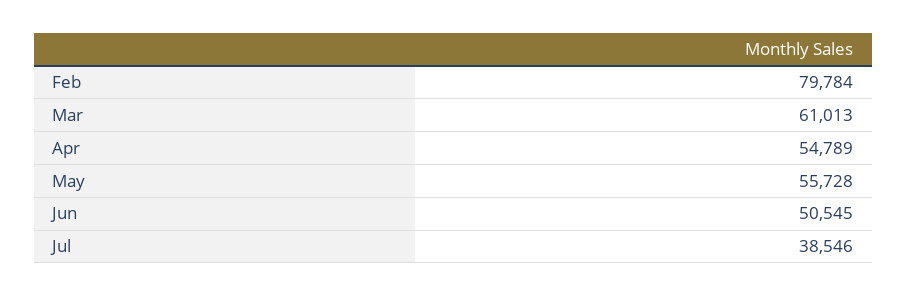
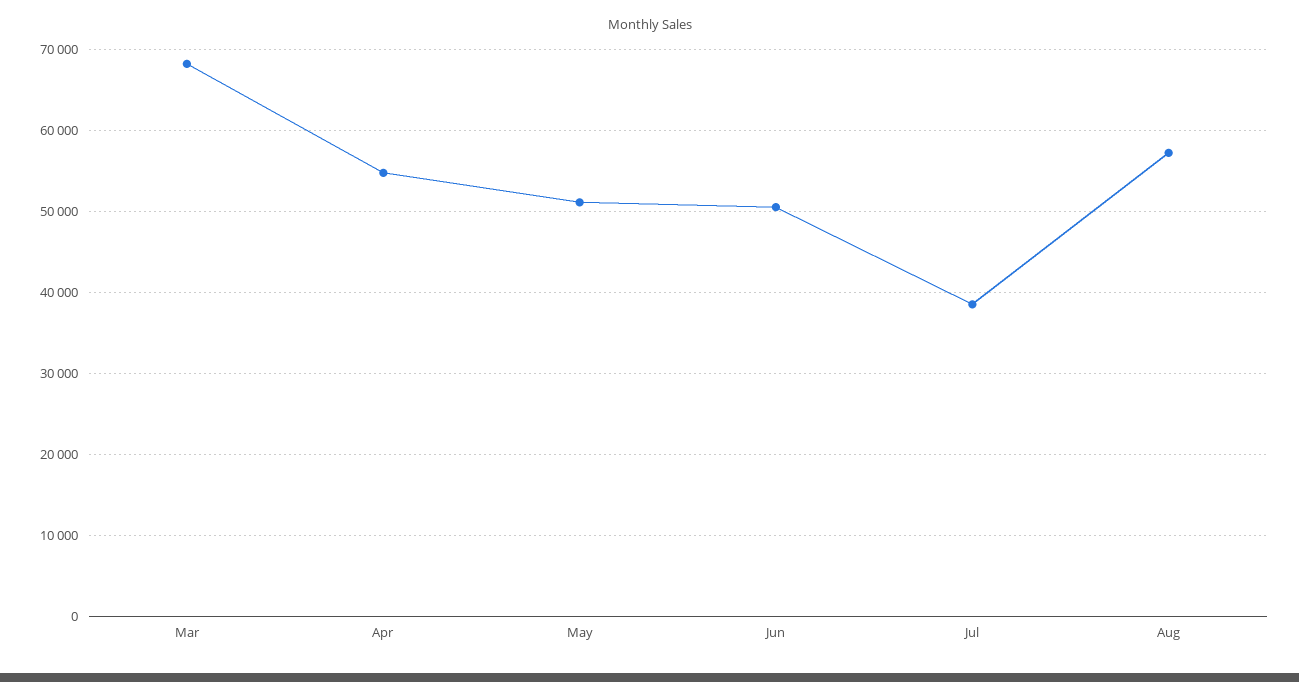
Feb: 79784 -> none
Mar: 61013 -> 68000
May: 55728 -> 51000
Aug: none -> 57000

